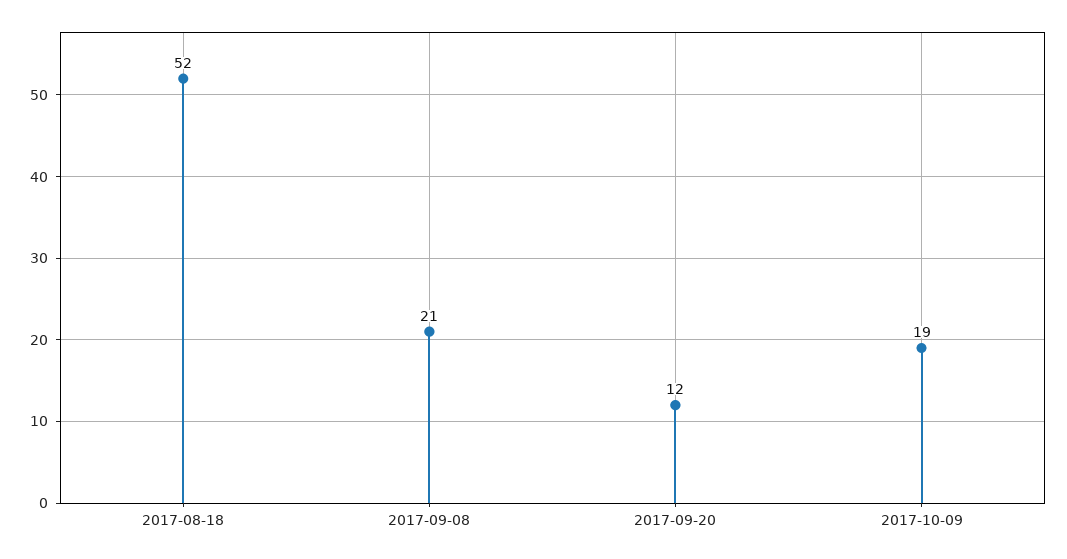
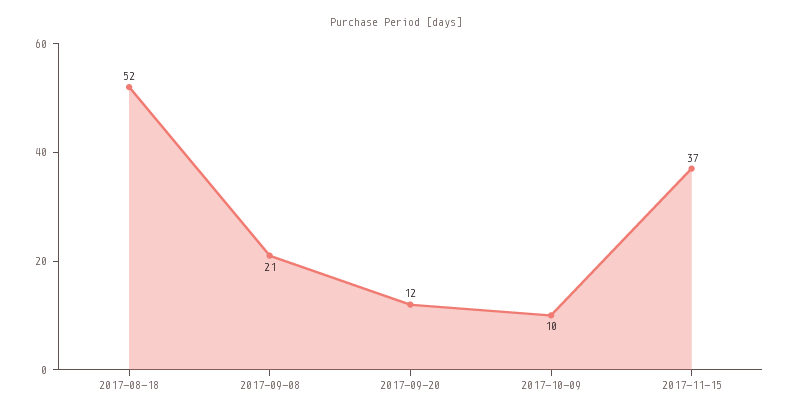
2017-10-09: 19 -> 10
2017-11-15: none -> 37

